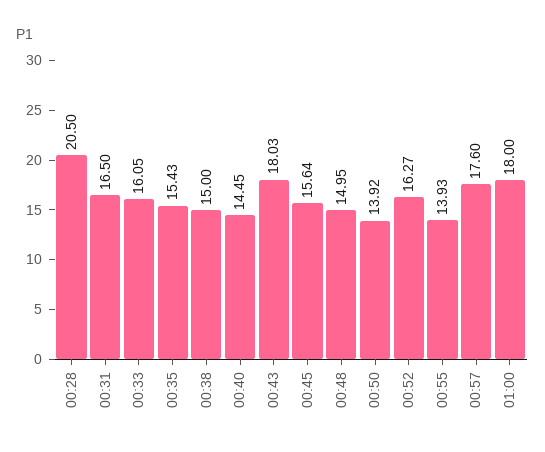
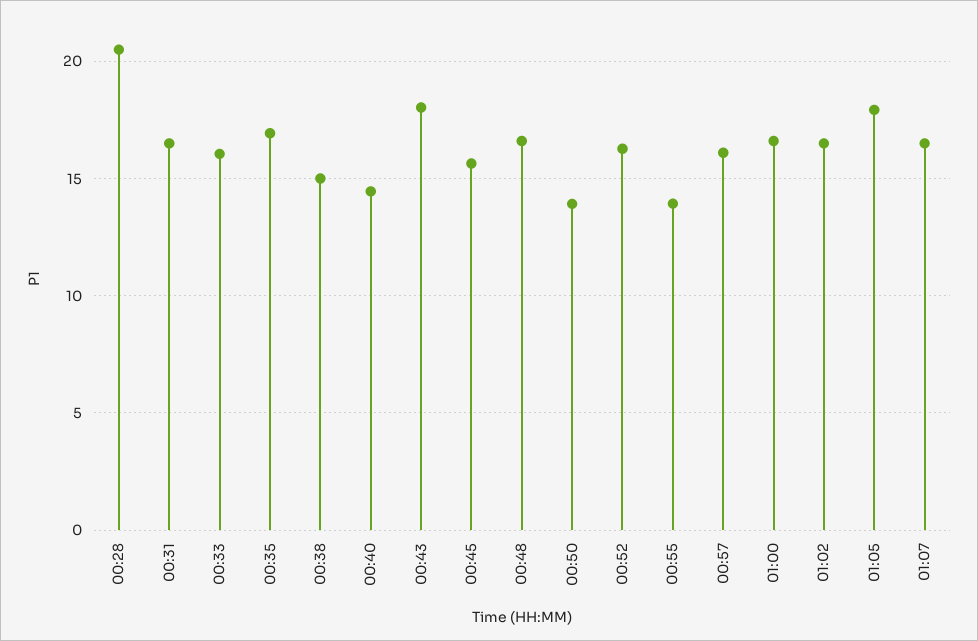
00:35: 15.43 -> 17
00:48: 14.95 -> 16.5
00:57: 17.6 -> 16
01:00: 18 -> 16.5
01:02: none -> 16.5
01:05: none -> 18
01:07: none -> 16.5

